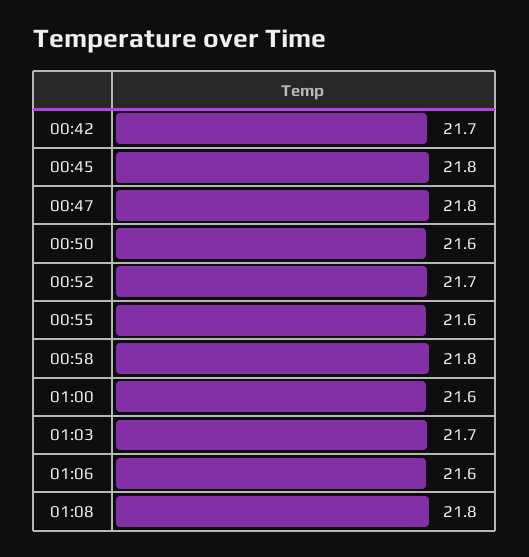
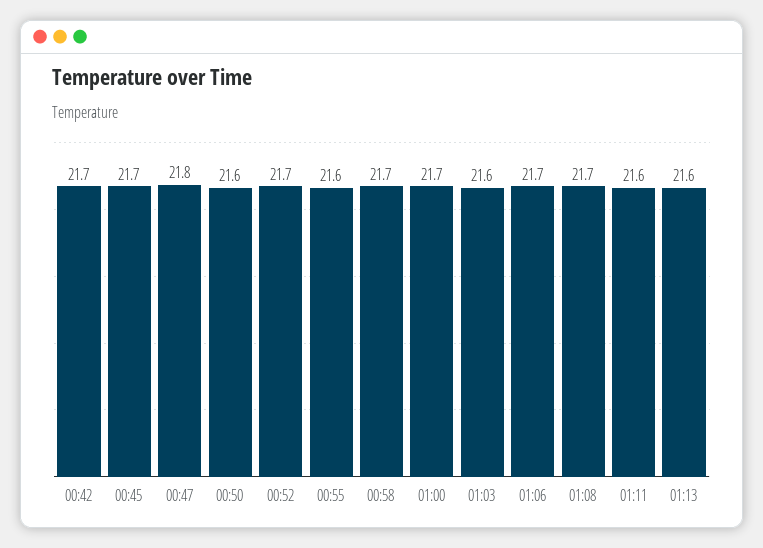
00:45: 21.8 -> 21.7
00:58: 21.8 -> 21.7
01:00: 21.6 -> 21.7
01:03: 21.7 -> 21.6
01:06: 21.6 -> 21.7
01:08: 21.8 -> 21.7
01:11: none -> 21.6
01:13: none -> 21.6

